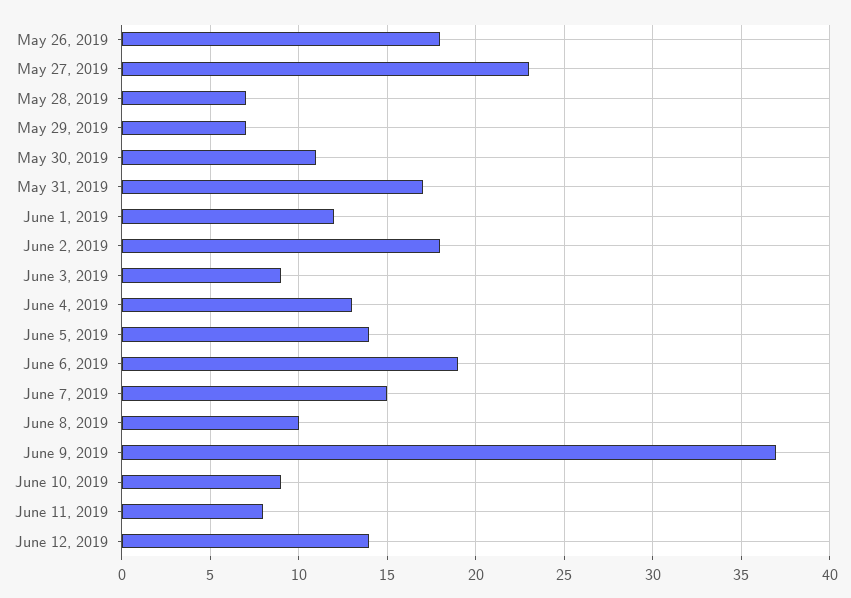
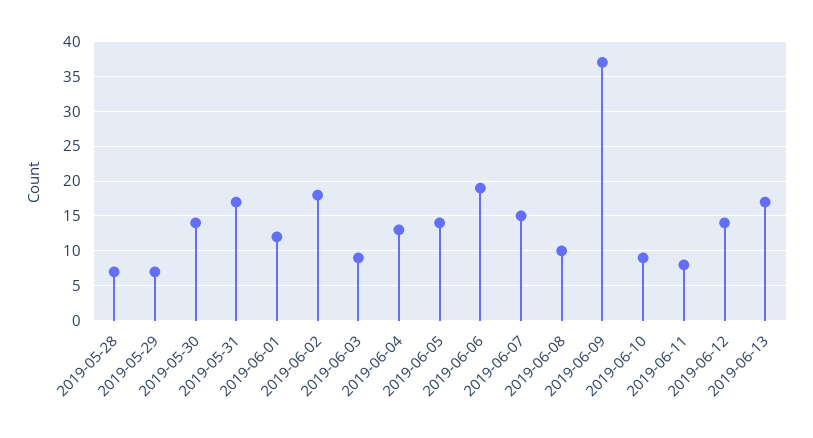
May 26, 2019: 18 -> none
May 27, 2019: 23 -> none
May 30, 2019: 11 -> 14
2019-06-13: none -> 17

